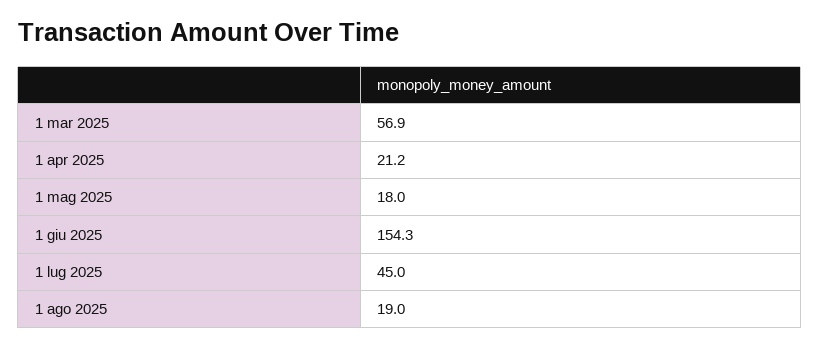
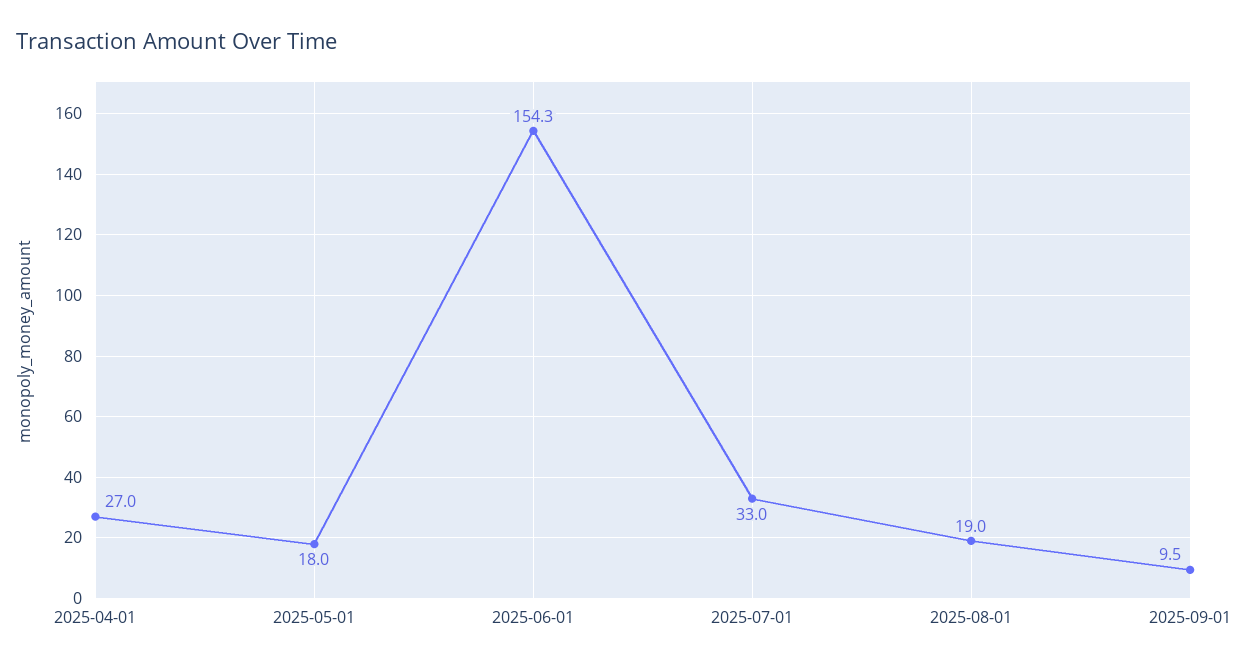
1 mar 2025: 56.9 -> none
1 apr 2025: 21.2 -> 27
1 lug 2025: 45 -> 33
2025-09-01: none -> 9.5

